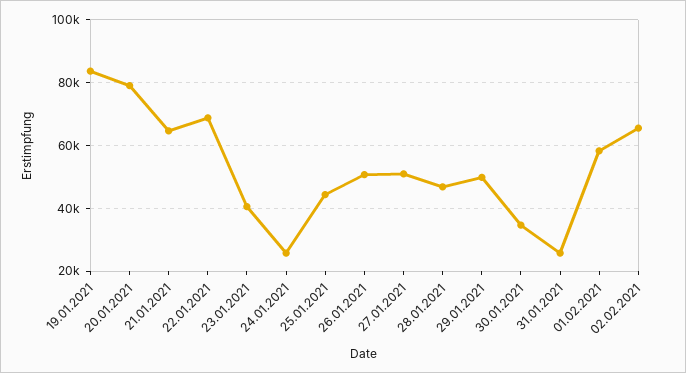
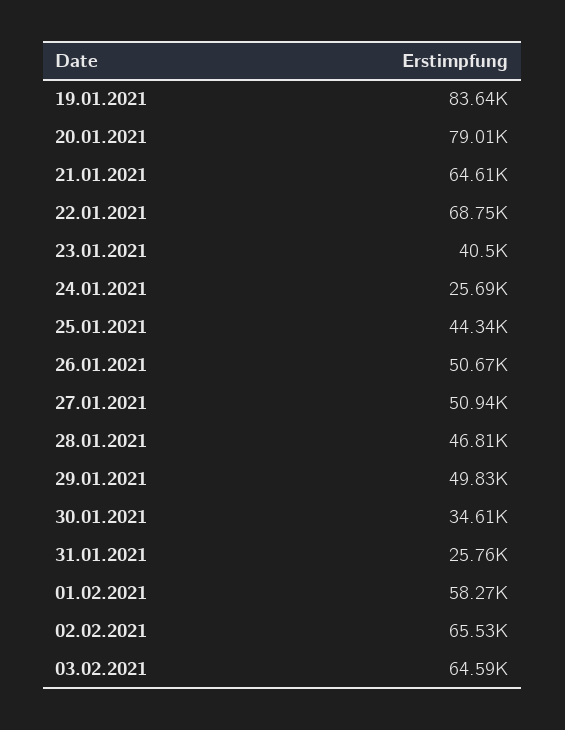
03.02.2021: none -> 64590

